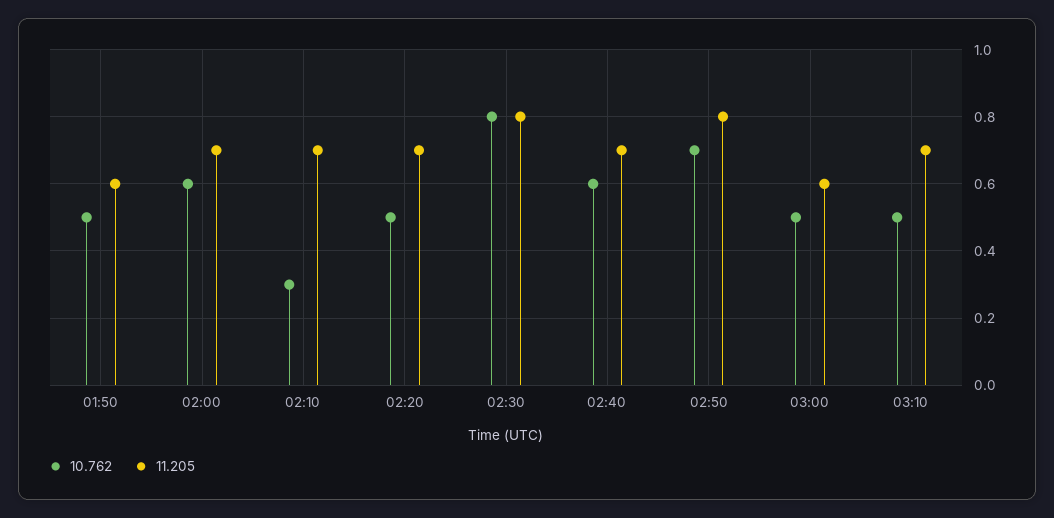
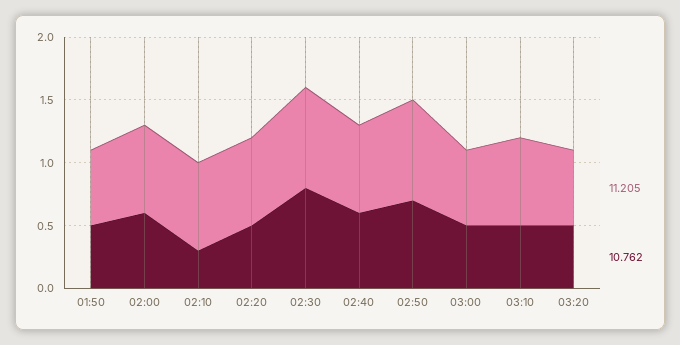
11.205, 03:20: none -> 0.6
10.762, 03:20: none -> 0.5

